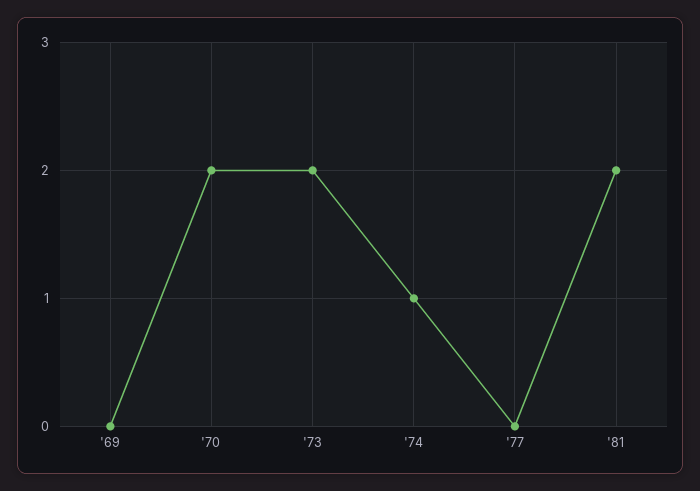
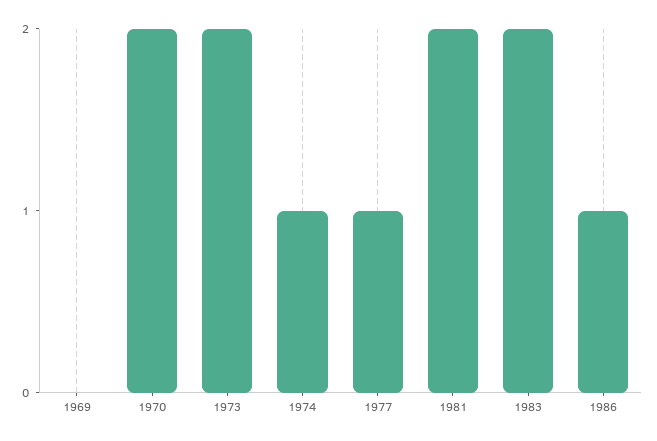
'77: 0 -> 1
1983: none -> 2
1986: none -> 1

